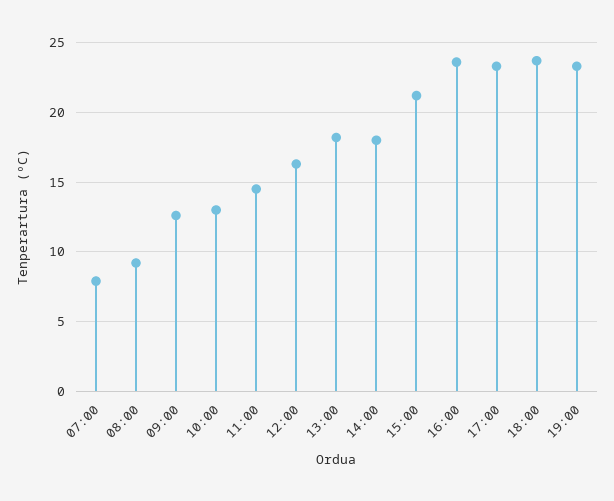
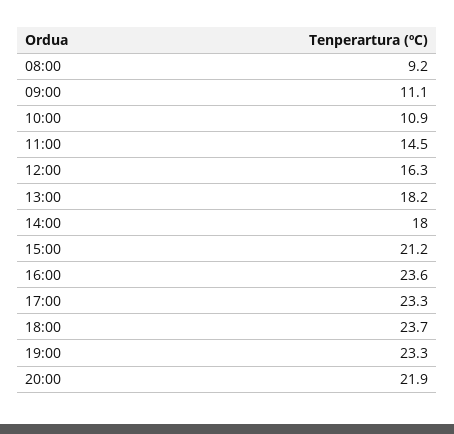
07:00: 8 -> none
09:00: 12.5 -> 11.1
10:00: 13 -> 10.9
20:00: none -> 21.9

